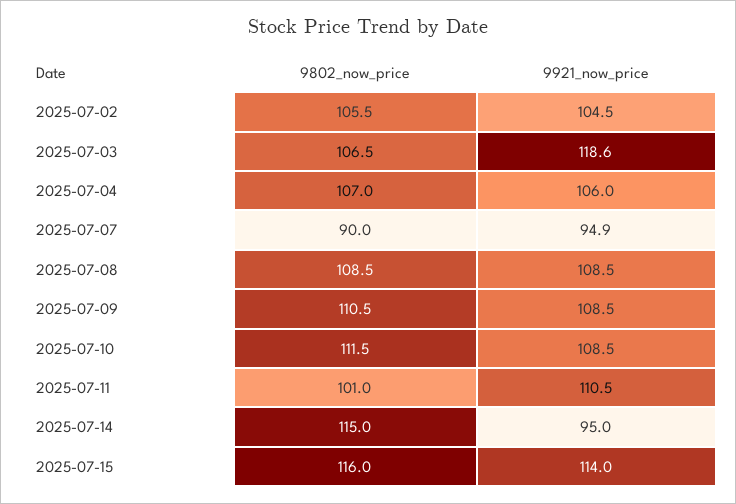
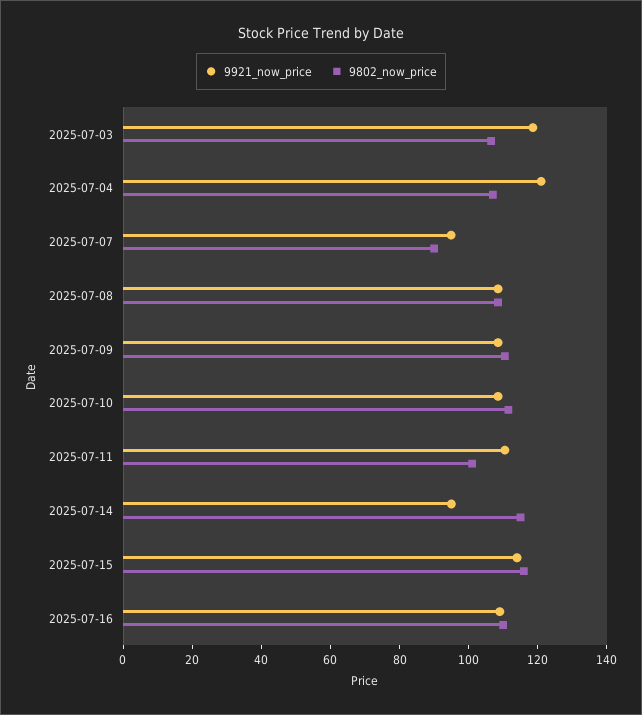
9802_now_price, 2025-07-02: 105.5 -> none
9921_now_price, 2025-07-02: 104.5 -> none
9921_now_price, 2025-07-04: 106 -> 120
9921_now_price, 2025-07-16: none -> 110
9802_now_price, 2025-07-16: none -> 110

